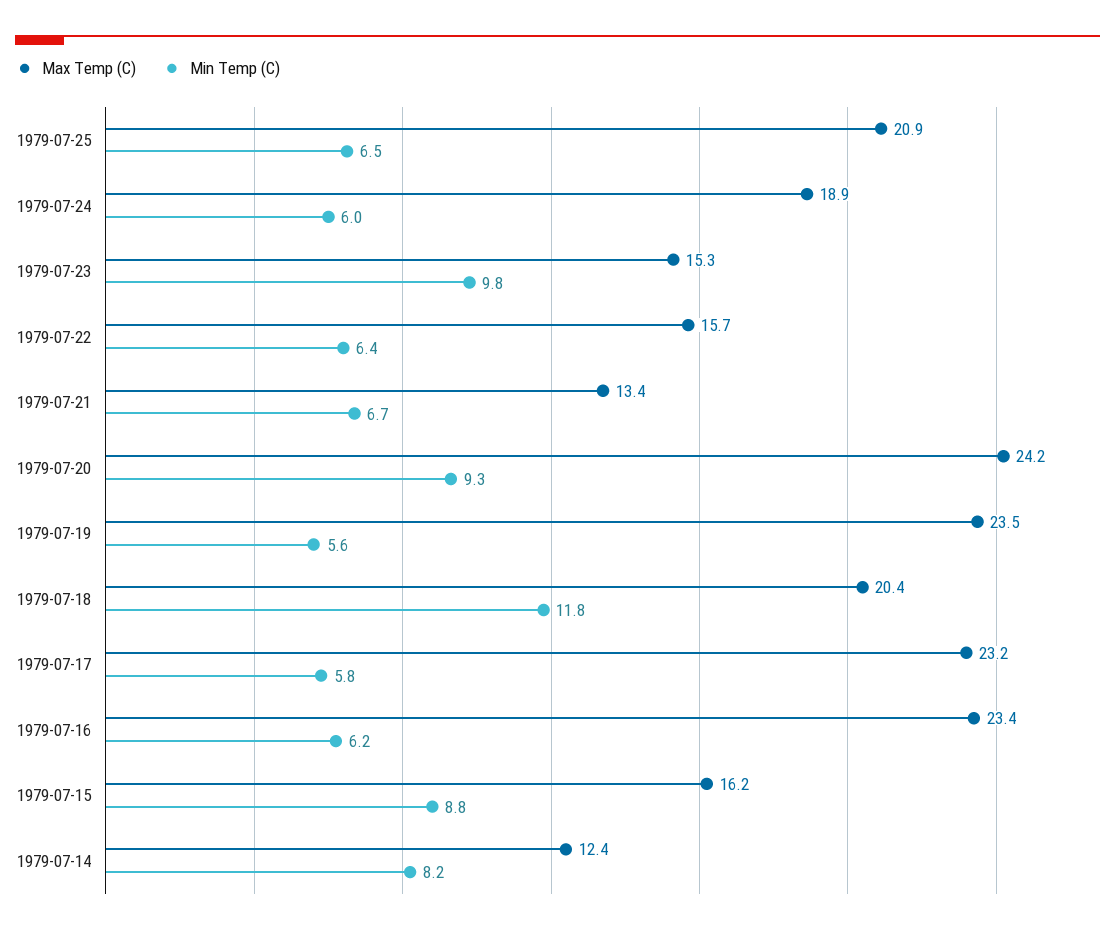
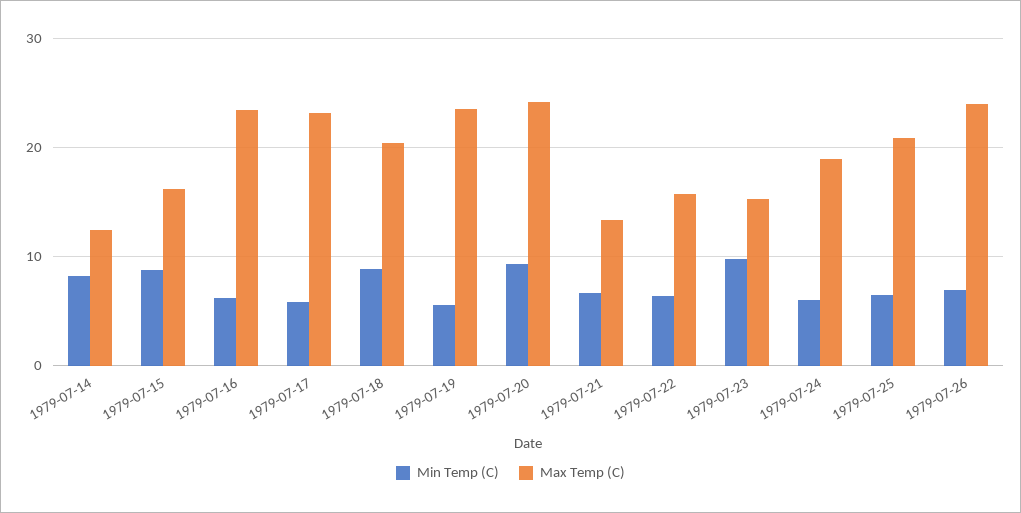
Min Temp (C), 1979-07-18: 11.8 -> 9
Min Temp (C), 1979-07-26: none -> 7
Max Temp (C), 1979-07-26: none -> 24

